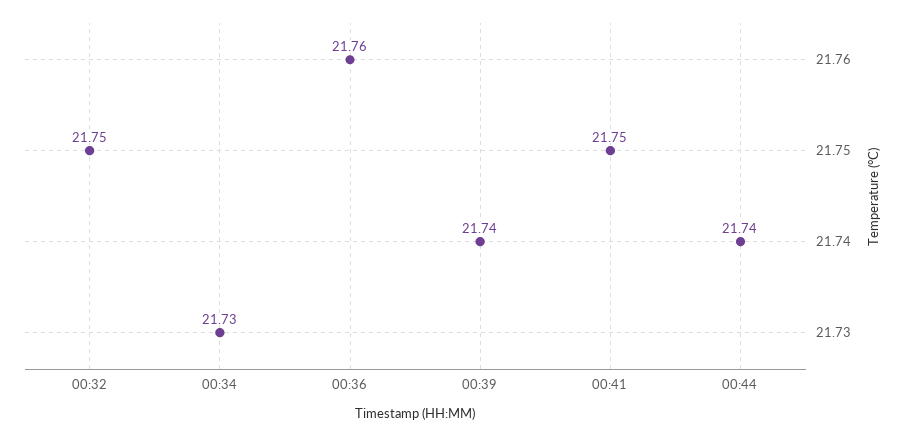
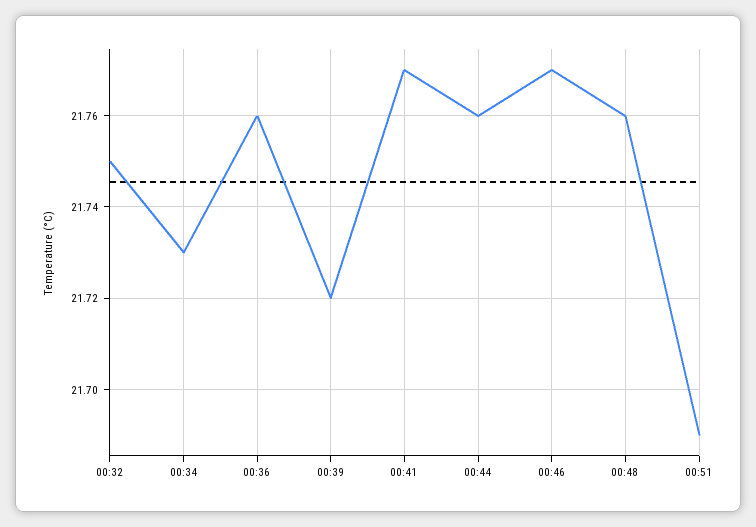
00:39: 21.74 -> 21.72
00:41: 21.75 -> 21.77
00:44: 21.74 -> 21.76
00:46: none -> 21.77
00:48: none -> 21.76
00:51: none -> 21.69

